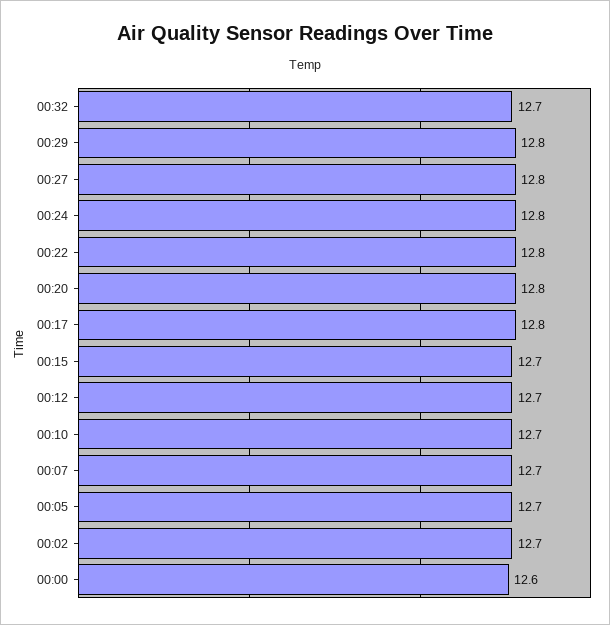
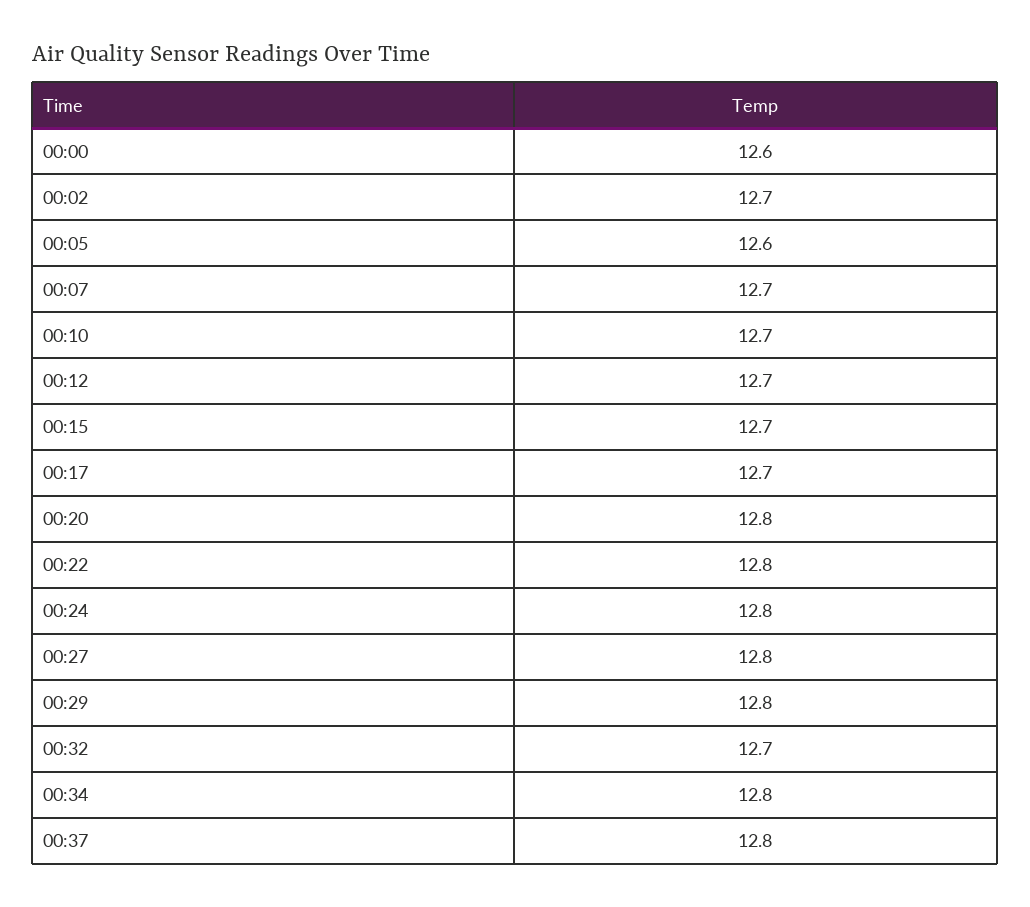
00:17: 12.8 -> 12.7
00:05: 12.7 -> 12.6
00:34: none -> 12.8
00:37: none -> 12.8

